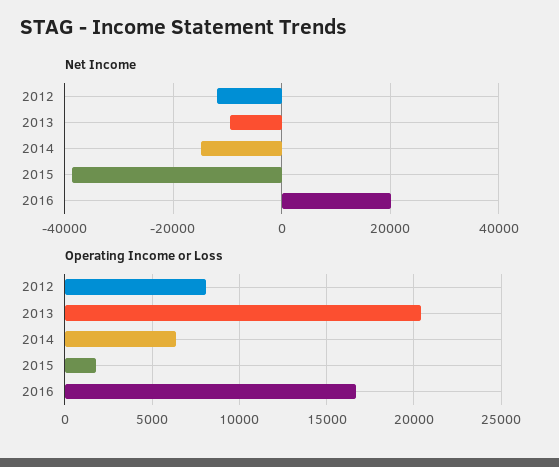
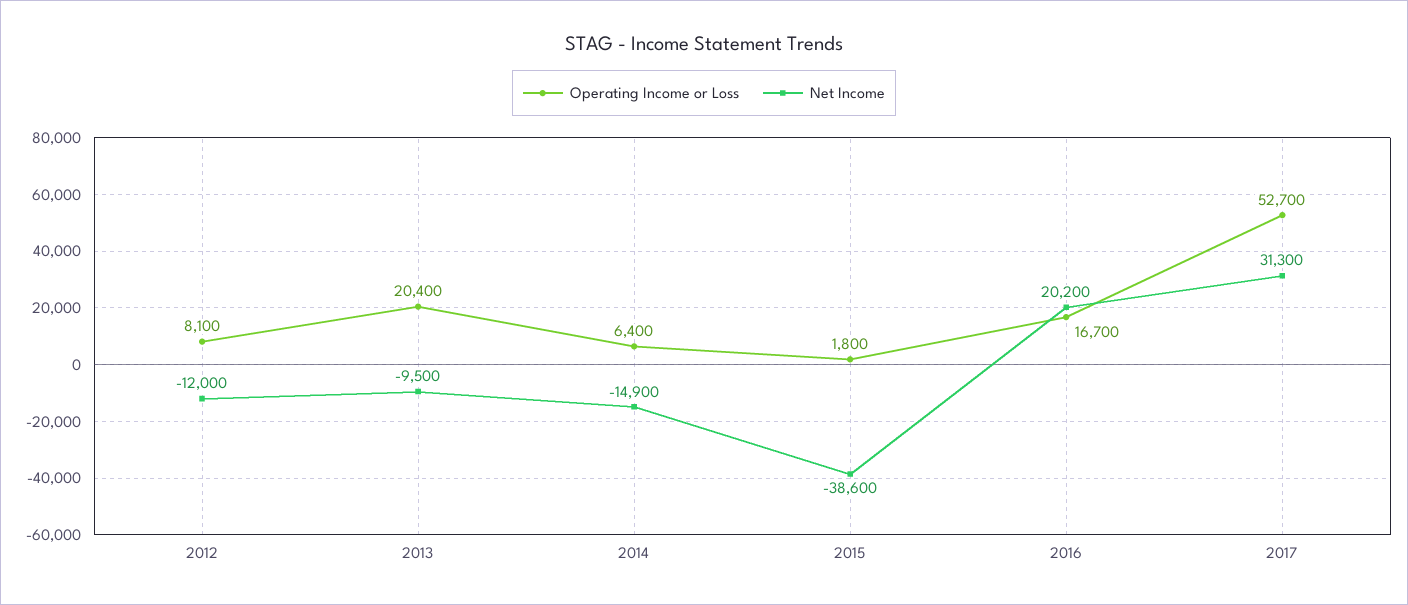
Operating Income or Loss, 2017: none -> 52700
Net Income, 2017: none -> 31300

